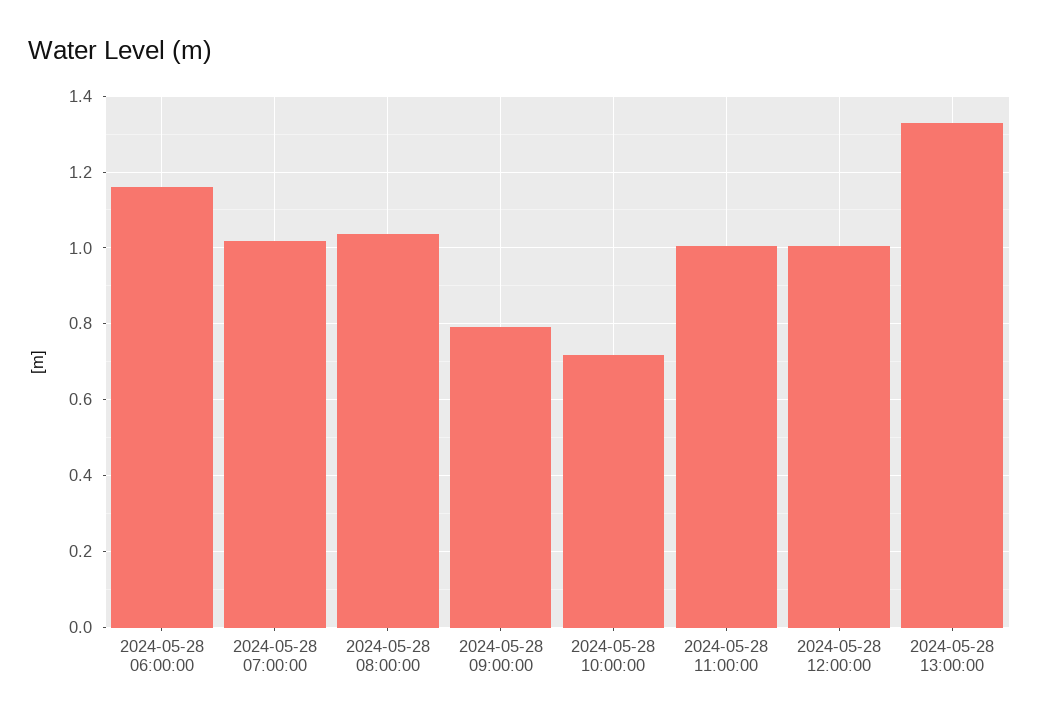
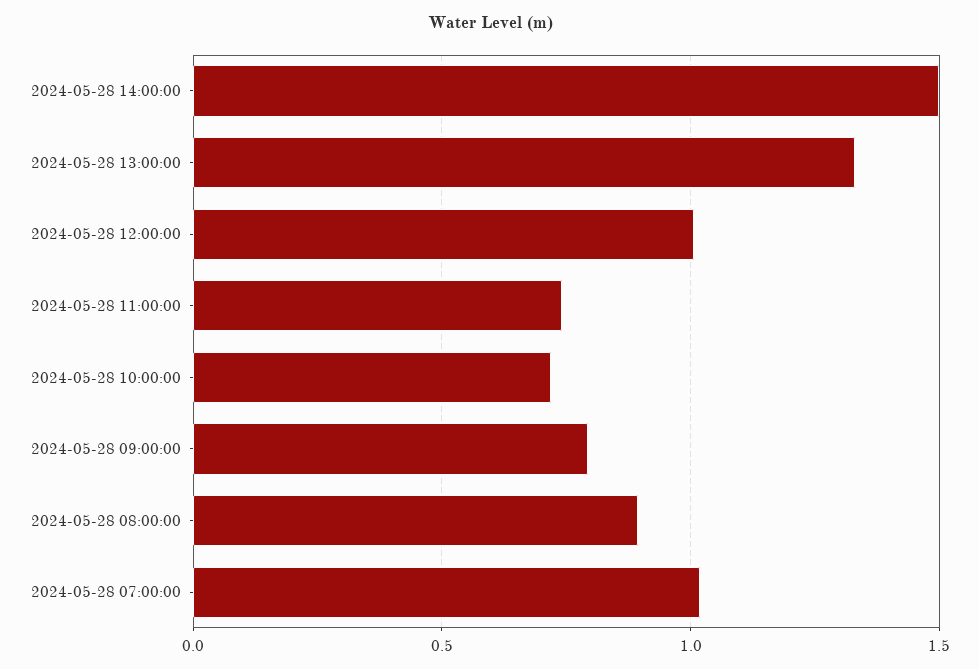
2024-05-28 06:00:00: 1.16 -> none
2024-05-28 08:00:00: 1.04 -> 0.9
2024-05-28 11:00:00: 1 -> 0.75
2024-05-28 14:00:00: none -> 1.5

